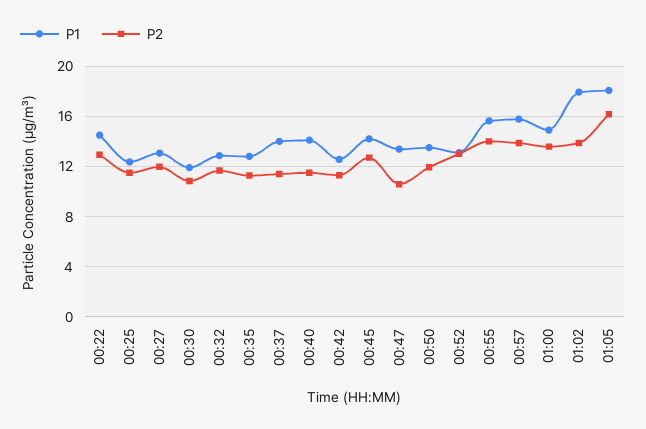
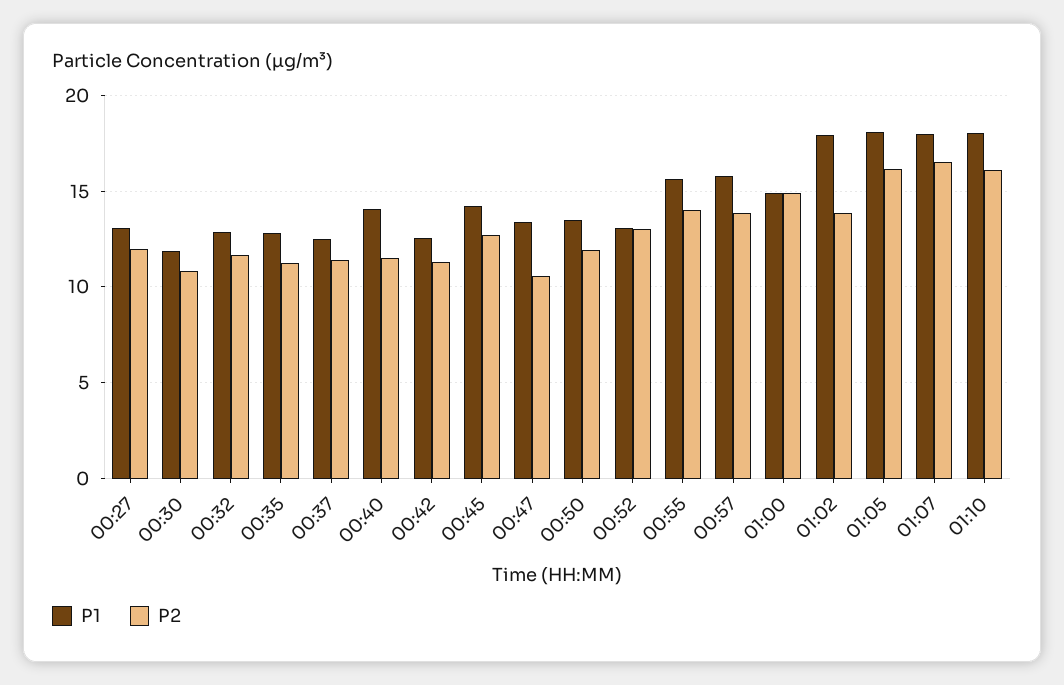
P1, 00:22: 14.5 -> none
P2, 00:22: 13 -> none
P1, 00:25: 12.5 -> none
P2, 00:25: 11.5 -> none
P1, 00:37: 14 -> 12.5
P2, 01:00: 13.5 -> 15
P1, 01:07: none -> 18
P2, 01:07: none -> 16.5
P1, 01:10: none -> 18
P2, 01:10: none -> 16

